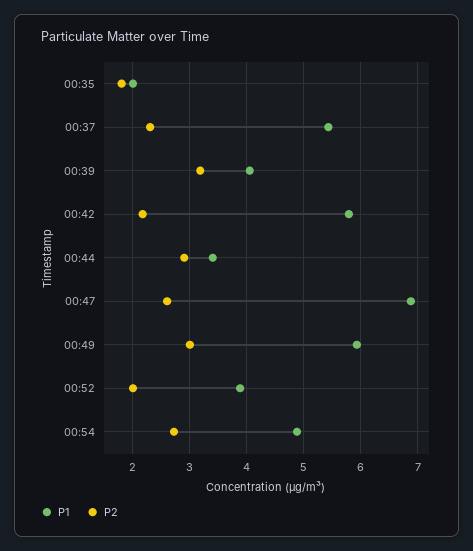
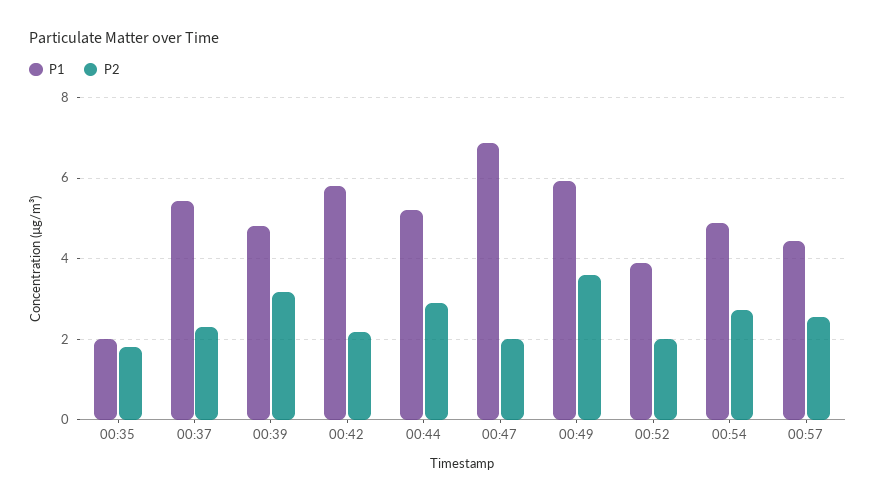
P1, 00:39: 4 -> 4.8
P1, 00:44: 3.4 -> 5.2
P2, 00:47: 2.6 -> 2
P2, 00:49: 3 -> 3.6
P1, 00:57: none -> 4.4
P2, 00:57: none -> 2.6

